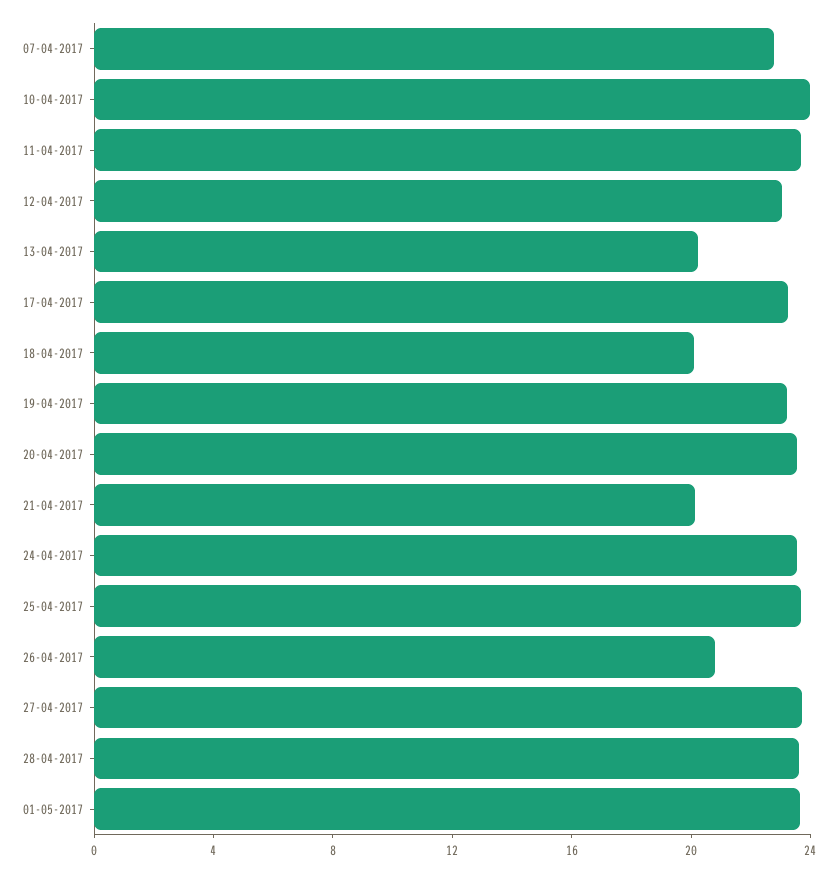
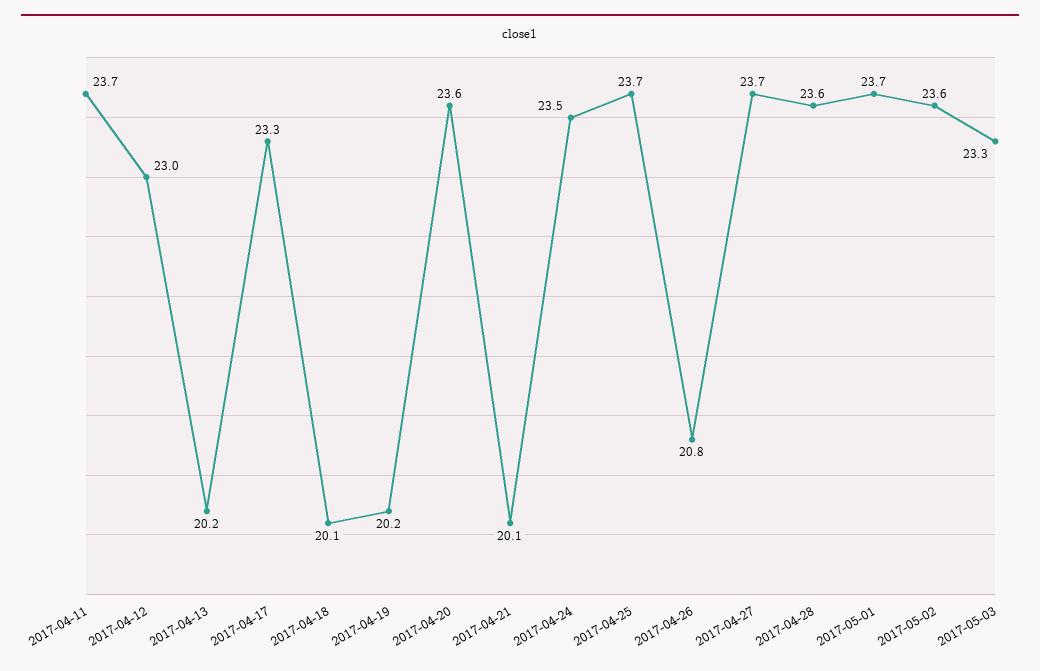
07-04-2017: 23 -> none
10-04-2017: 24 -> none
19-04-2017: 23 -> 20.2
2017-05-02: none -> 23.6
2017-05-03: none -> 23.3

